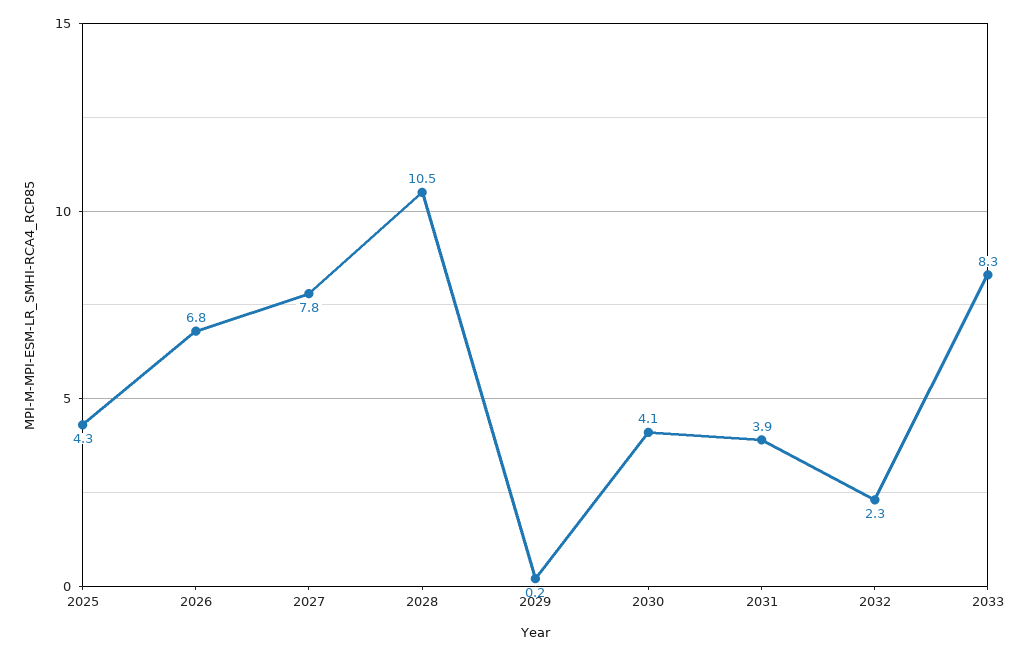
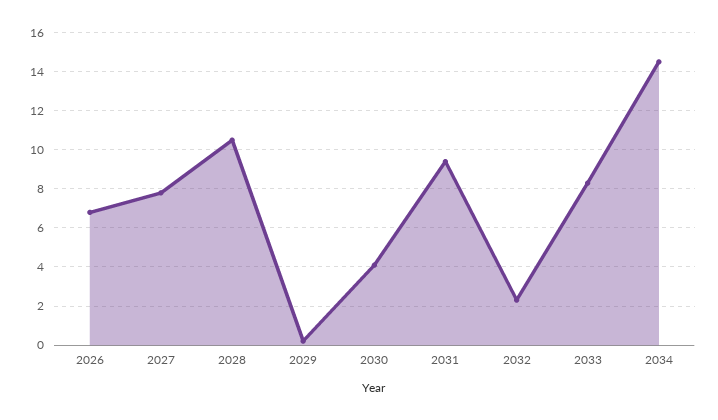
2025: 4.3 -> none
2031: 3.9 -> 9.5
2034: none -> 14.5

